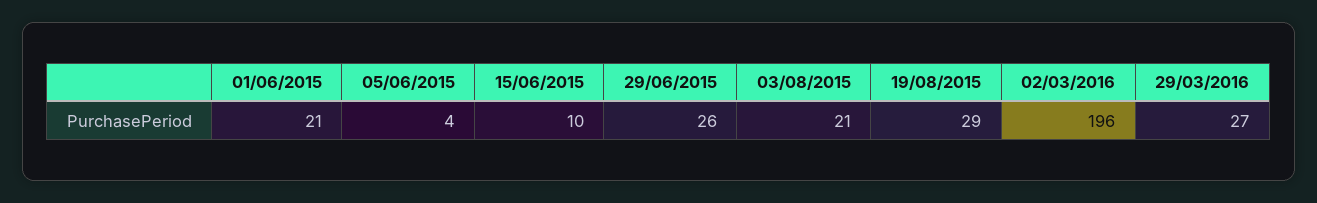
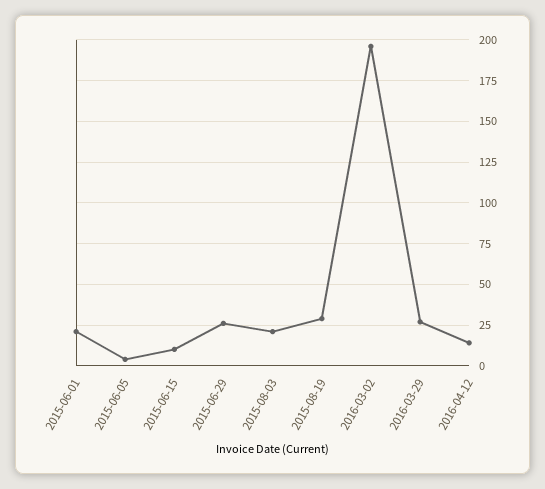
2016-04-12: none -> 15

